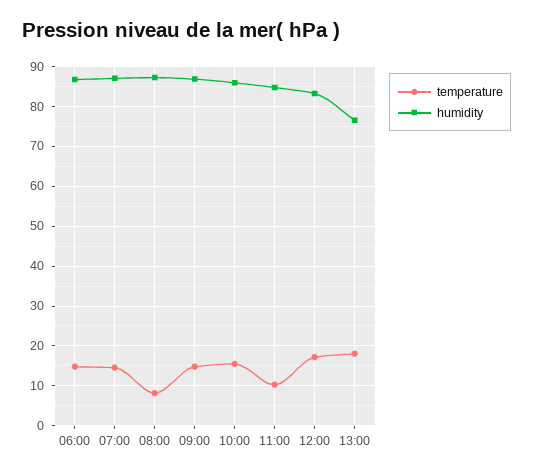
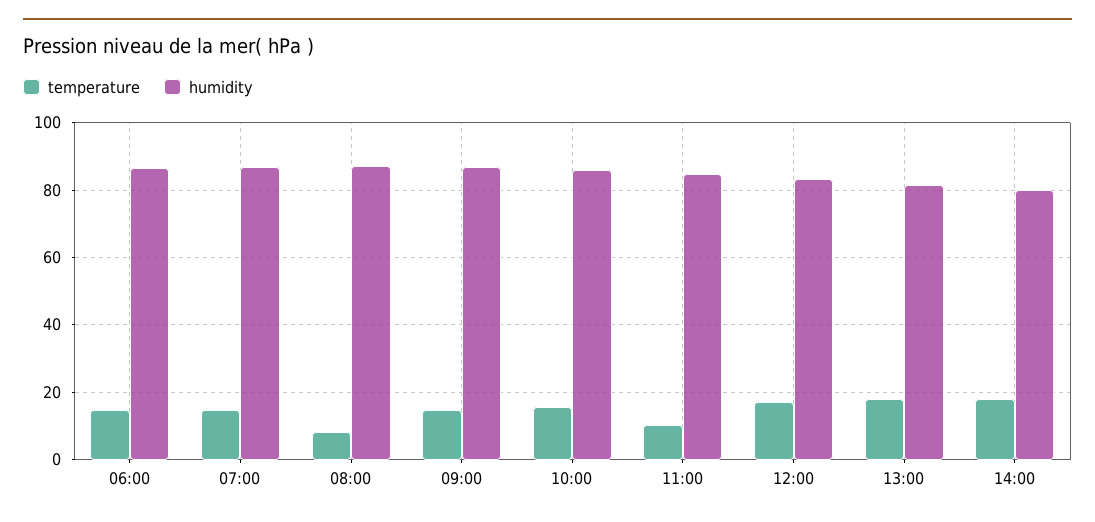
humidity, 13:00: 76 -> 82
temperature, 14:00: none -> 18
humidity, 14:00: none -> 80

